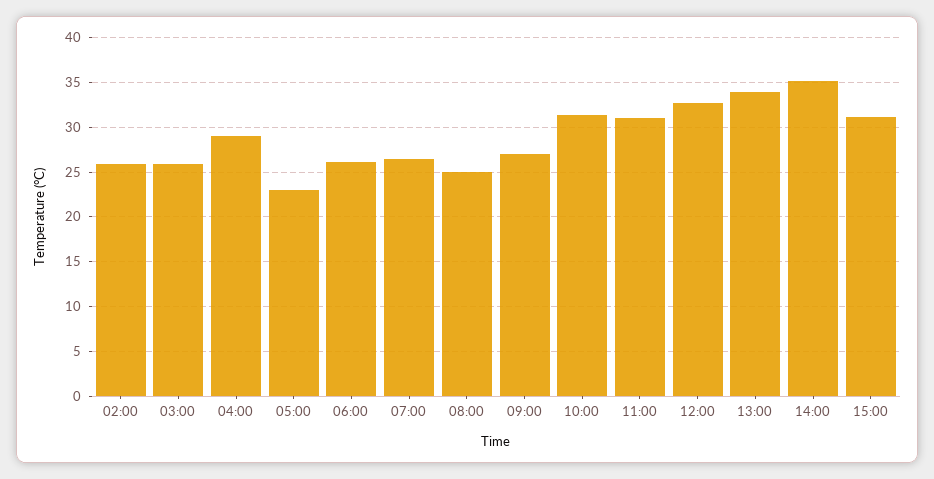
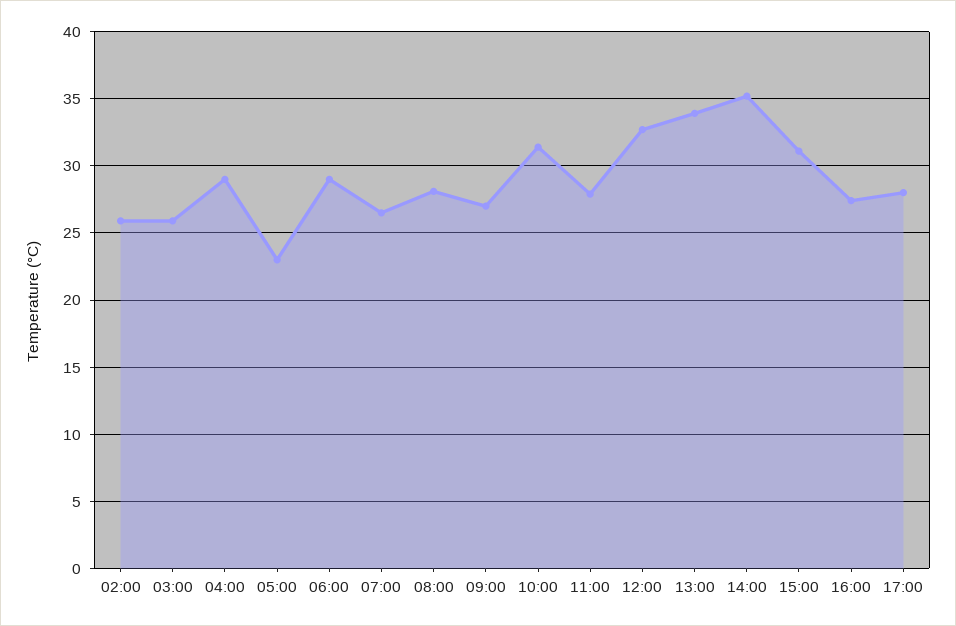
06:00: 26 -> 29
08:00: 25 -> 28
11:00: 31 -> 28
16:00: none -> 27.5
17:00: none -> 28

